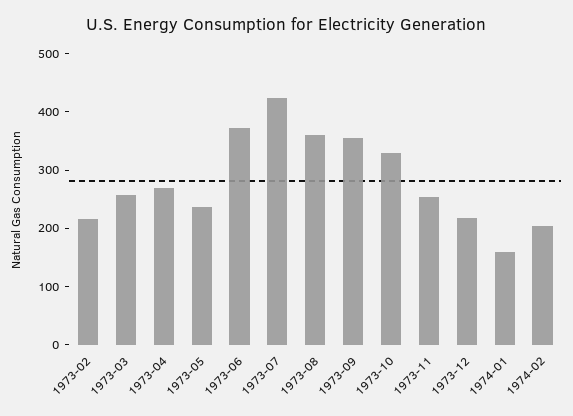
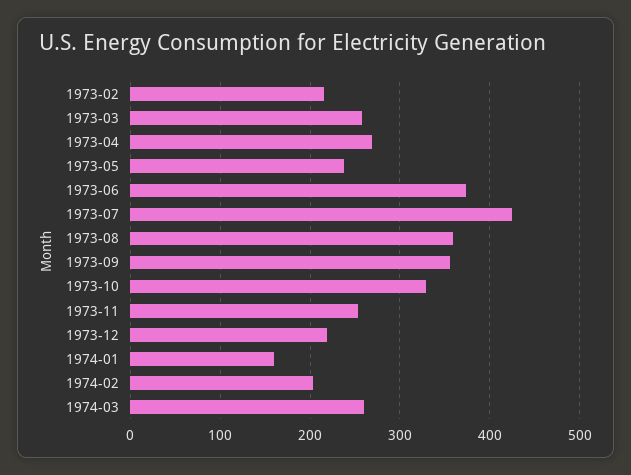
1974-03: none -> 260

